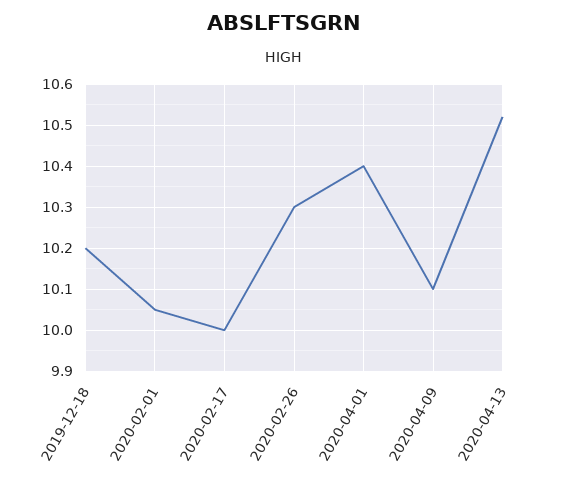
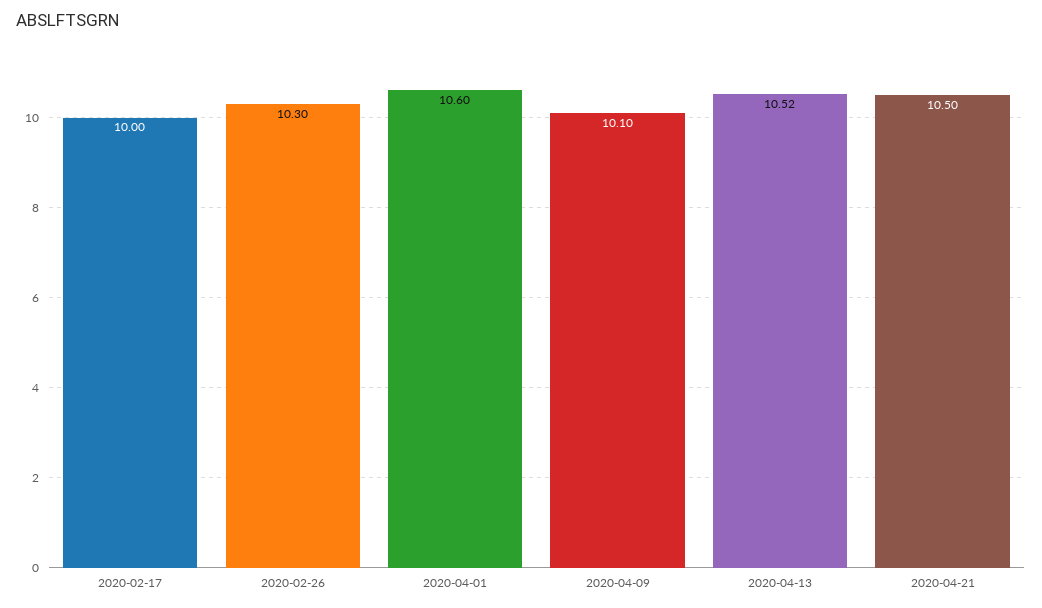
2019-12-18: 10.2 -> none
2020-02-01: 10.05 -> none
2020-04-01: 10.4 -> 10.6
2020-04-21: none -> 10.5

